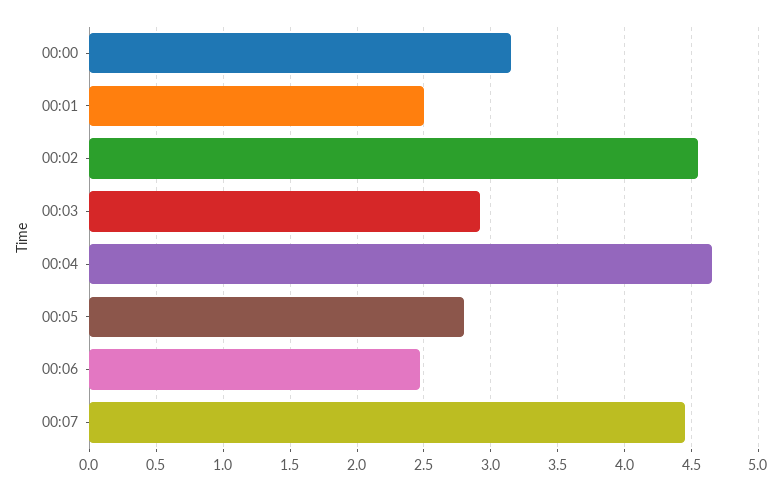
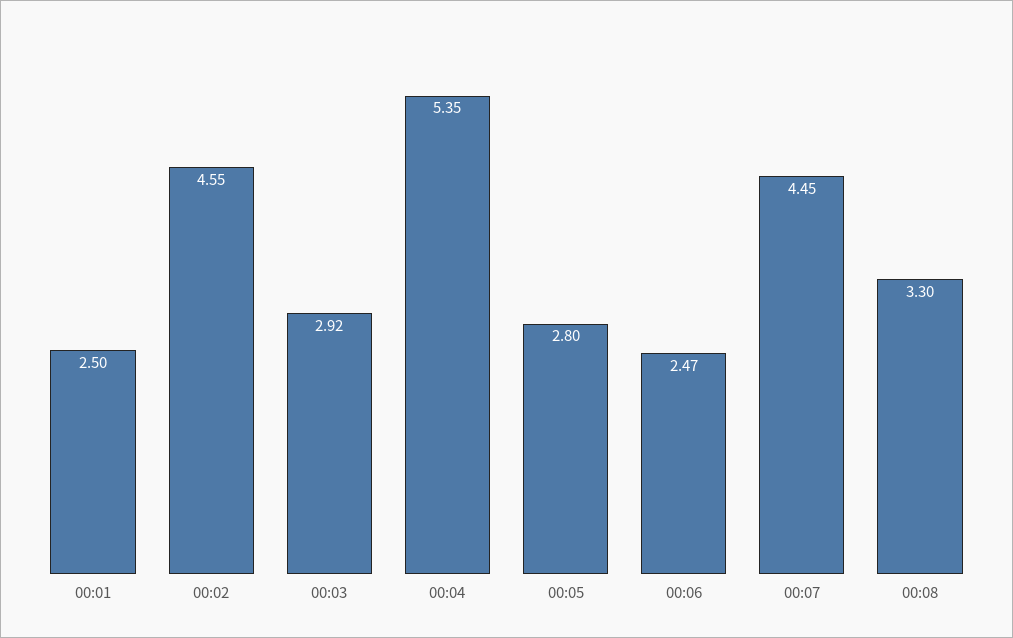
00:00: 3.15 -> none
00:04: 4.65 -> 5.35
00:08: none -> 3.3

